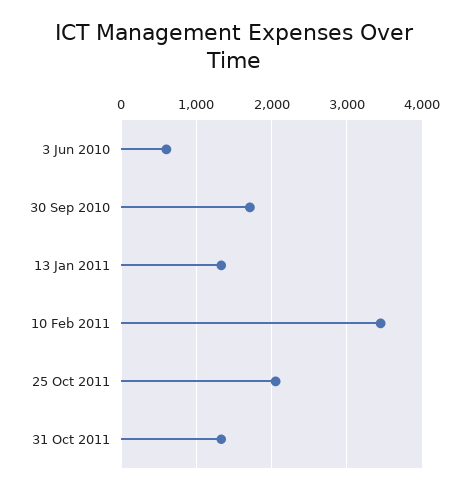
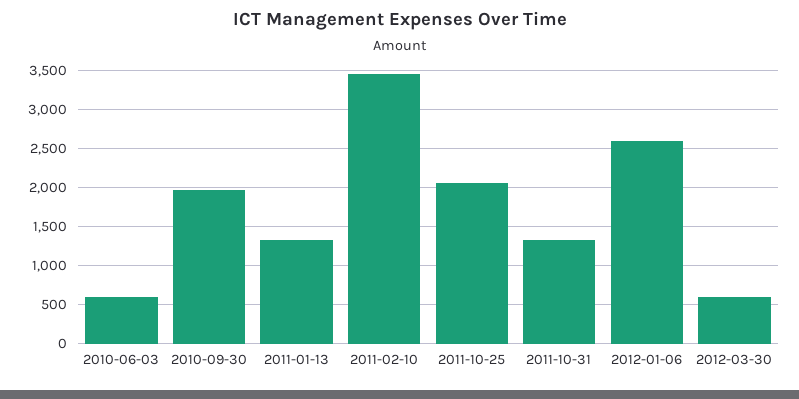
30 Sep 2010: 1700 -> 2000
2012-01-06: none -> 2600
2012-03-30: none -> 600

